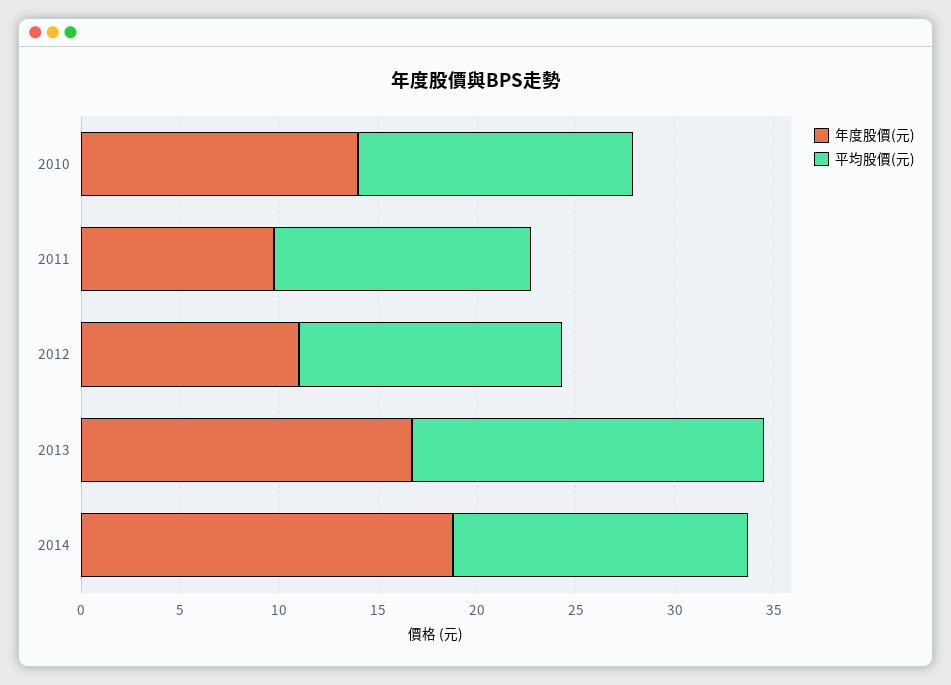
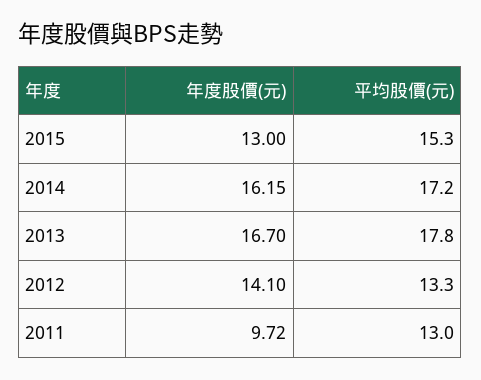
年度股價(元), 2010: 14 -> none
平均股價(元), 2010: 14 -> none
年度股價(元), 2012: 11 -> 14.1
年度股價(元), 2014: 19 -> 16.15
平均股價(元), 2014: 15 -> 17.2
年度股價(元), 2015: none -> 13
平均股價(元), 2015: none -> 15.3

